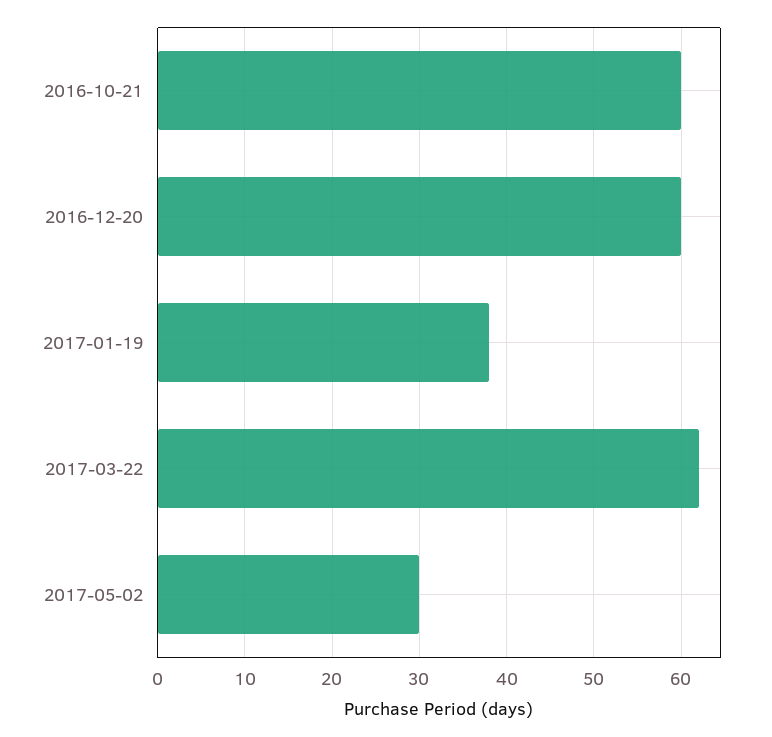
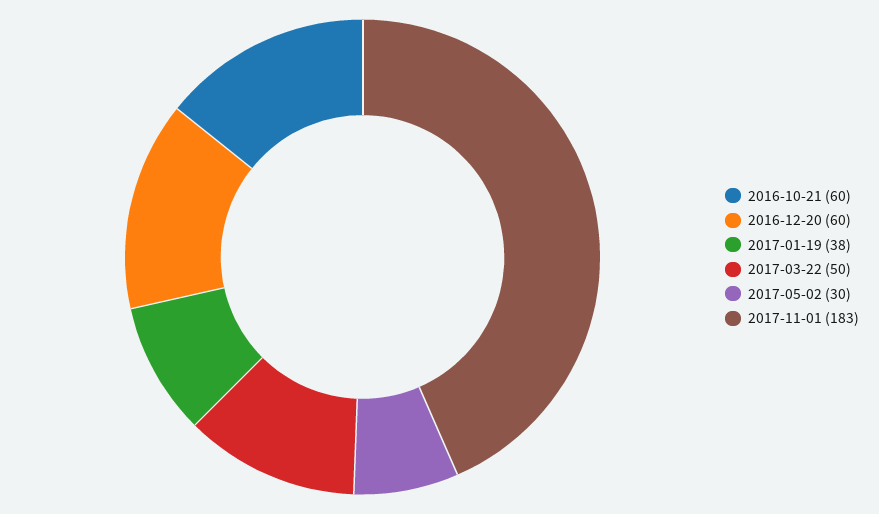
2017-03-22: 62 -> 50
2017-11-01: none -> 183

